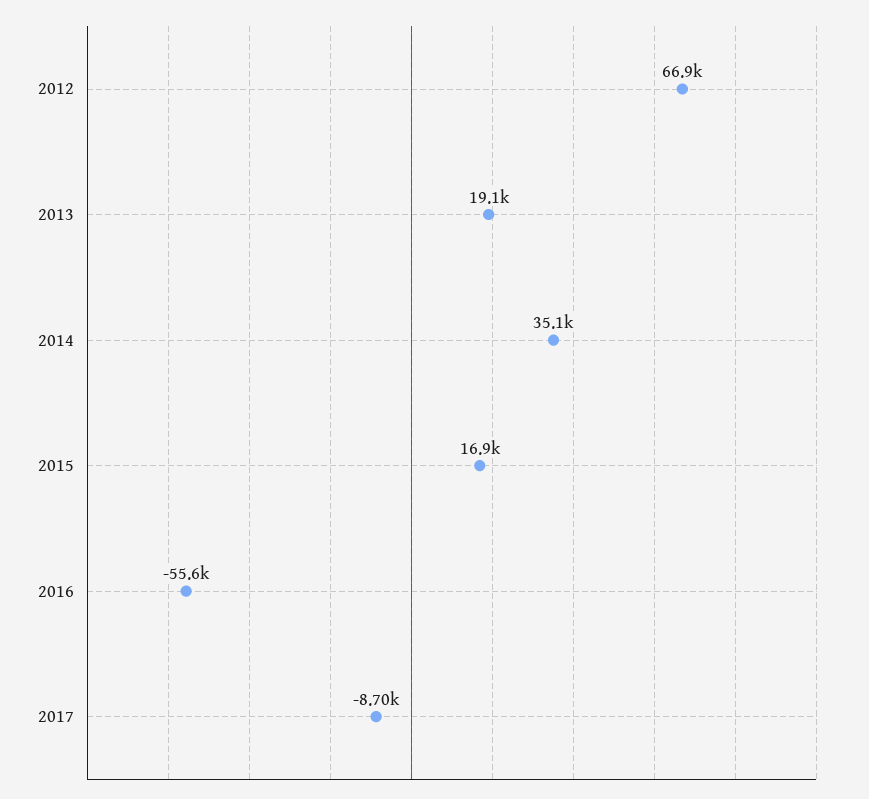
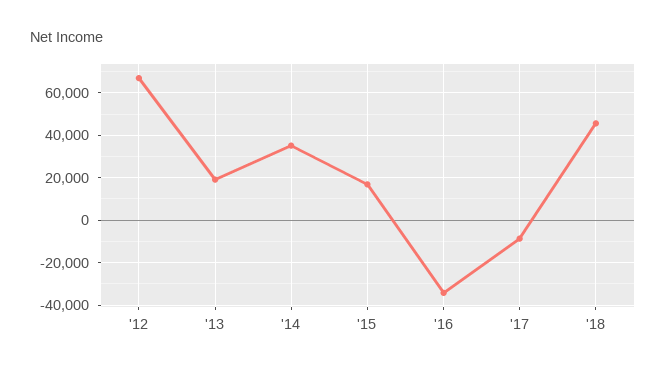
2016: -55600 -> -35000
'18: none -> 45000

